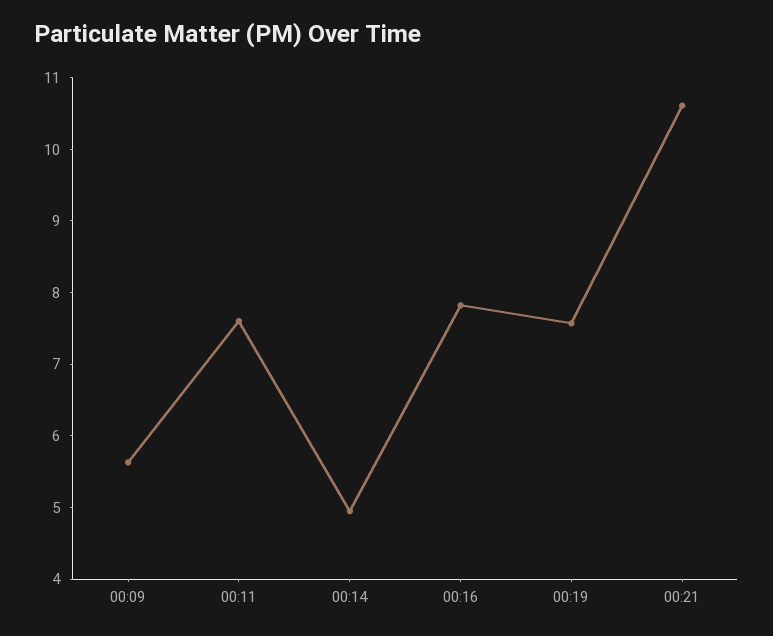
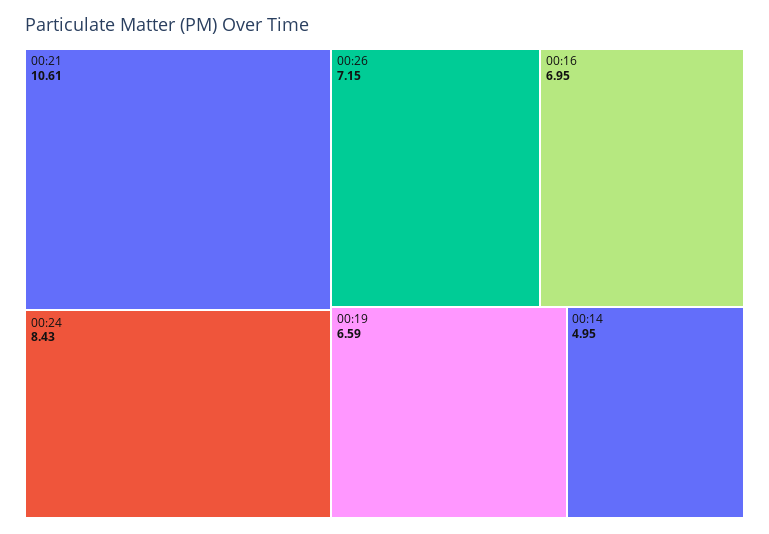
00:09: 5.6 -> none
00:11: 7.6 -> none
00:16: 7.8 -> 6.95
00:19: 7.6 -> 6.59
00:24: none -> 8.43
00:26: none -> 7.15

